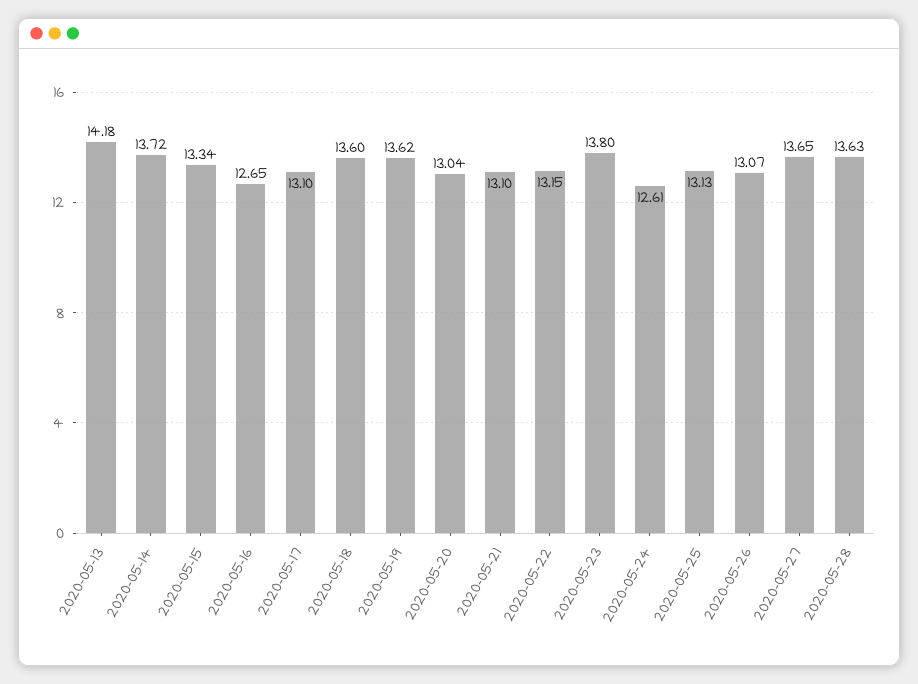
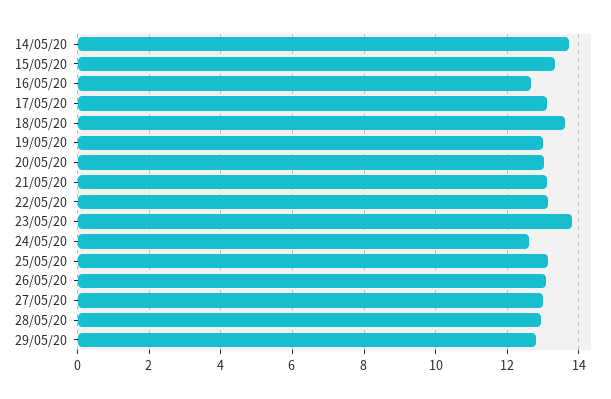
2020-05-13: 14.18 -> none
2020-05-19: 13.62 -> 13
2020-05-27: 13.65 -> 13
2020-05-28: 13.63 -> 13
29/05/20: none -> 12.8

